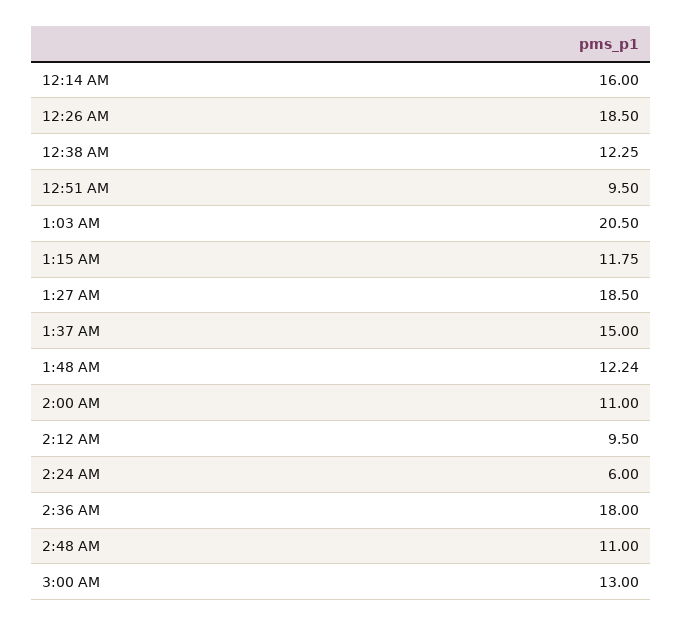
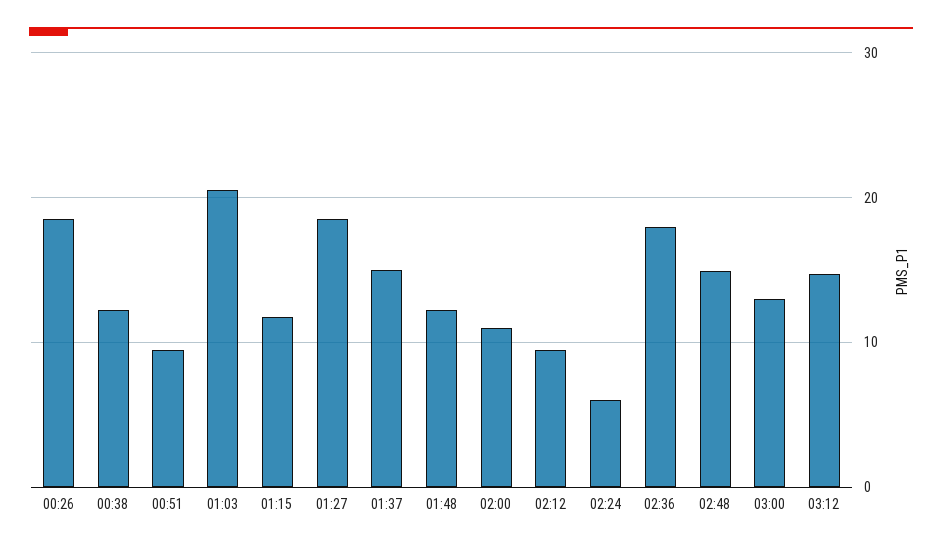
12:14 AM: 16 -> none
2:48 AM: 11 -> 15
03:12: none -> 15

